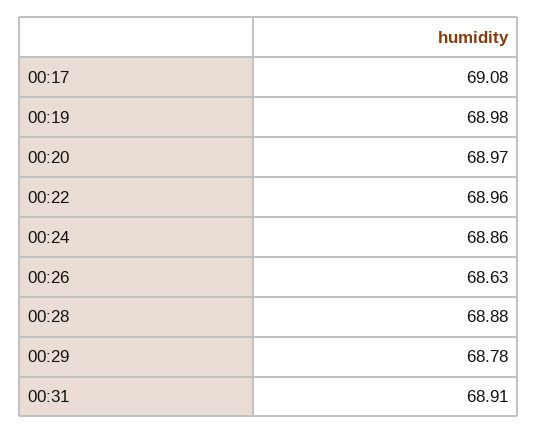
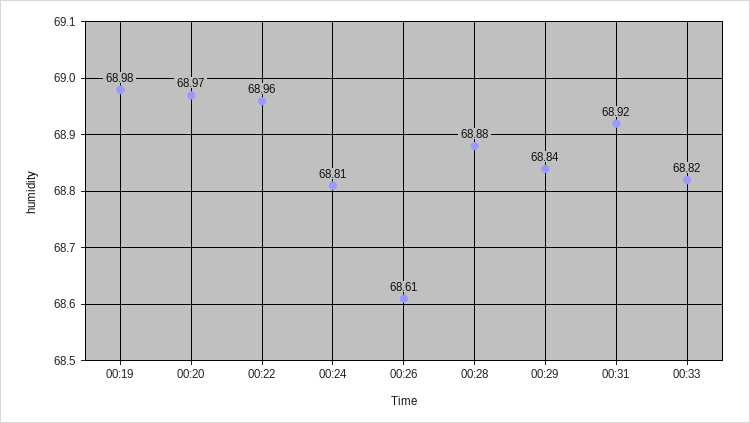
00:17: 69.08 -> none
00:24: 68.86 -> 68.81
00:26: 68.63 -> 68.61
00:29: 68.78 -> 68.84
00:31: 68.91 -> 68.92
00:33: none -> 68.82

